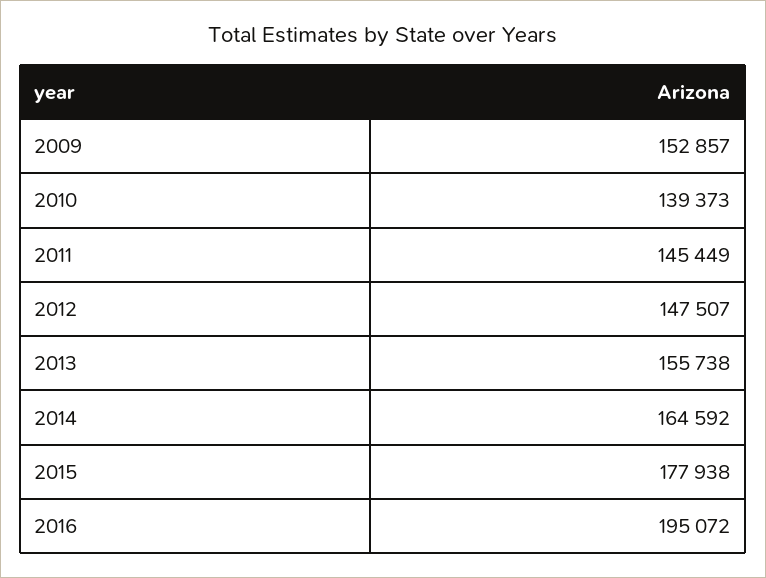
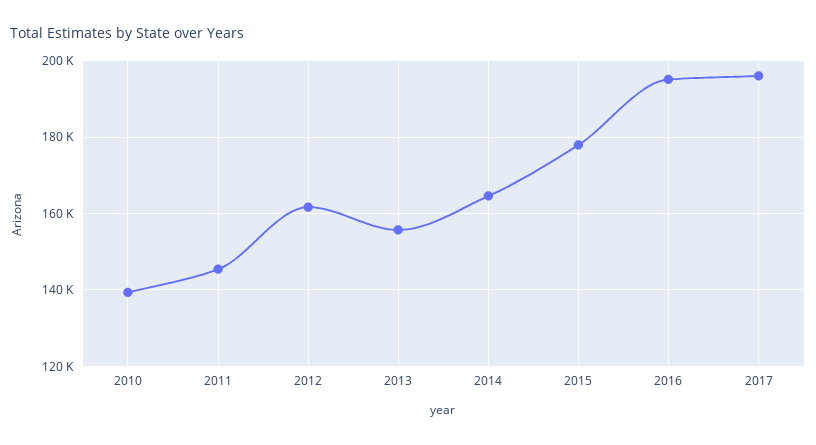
2009: 152857 -> none
2012: 147507 -> 162000
2017: none -> 196000

